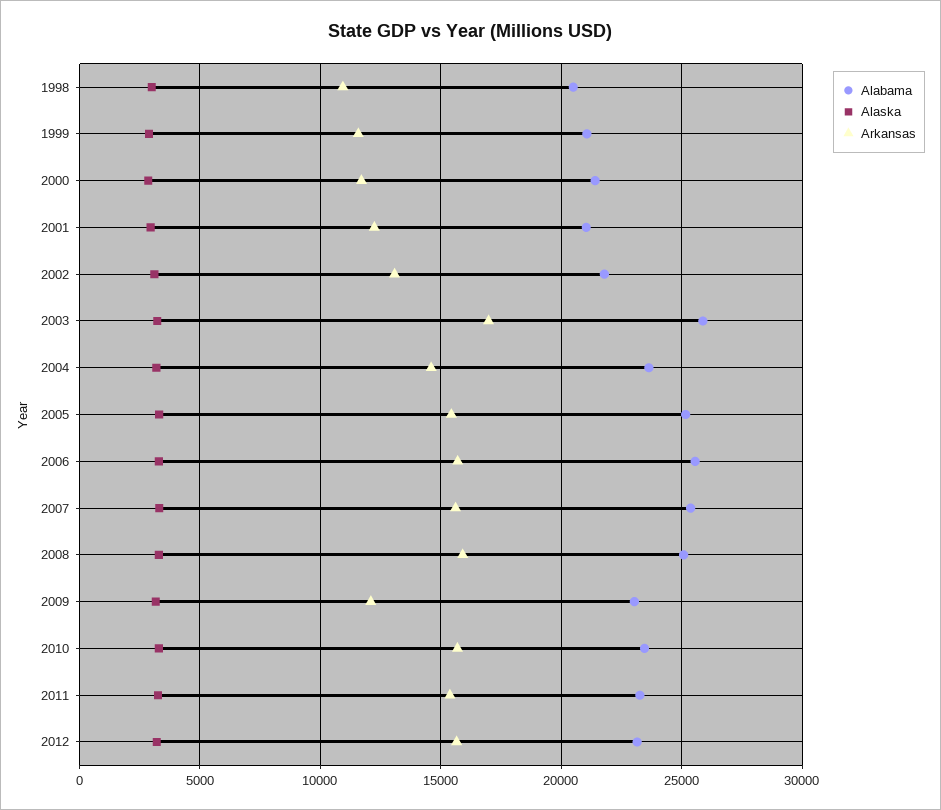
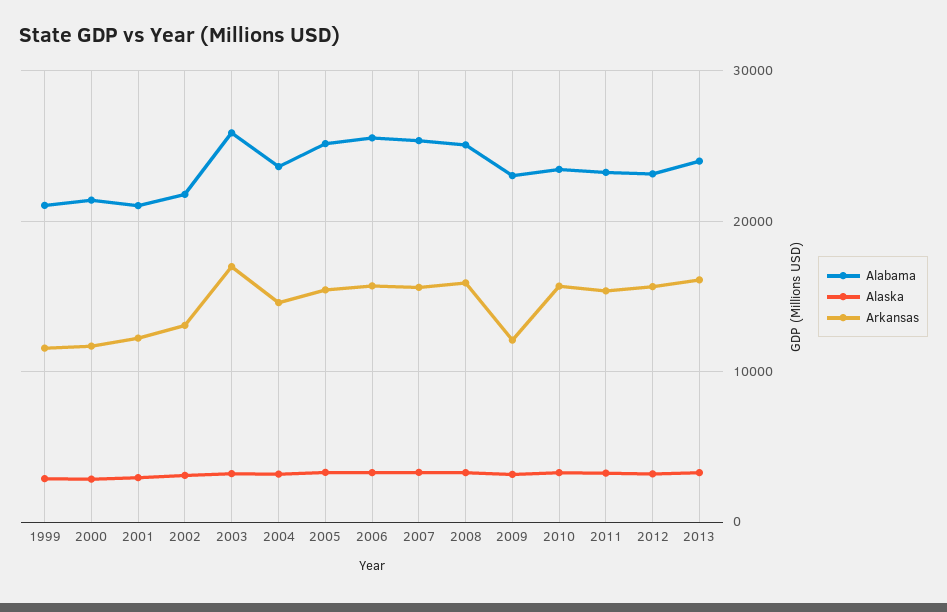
Alabama, 1998: 20500 -> none
Alaska, 1998: 3000 -> none
Arkansas, 1998: 11000 -> none
Alabama, 2013: none -> 24000
Alaska, 2013: none -> 3000
Arkansas, 2013: none -> 16000

